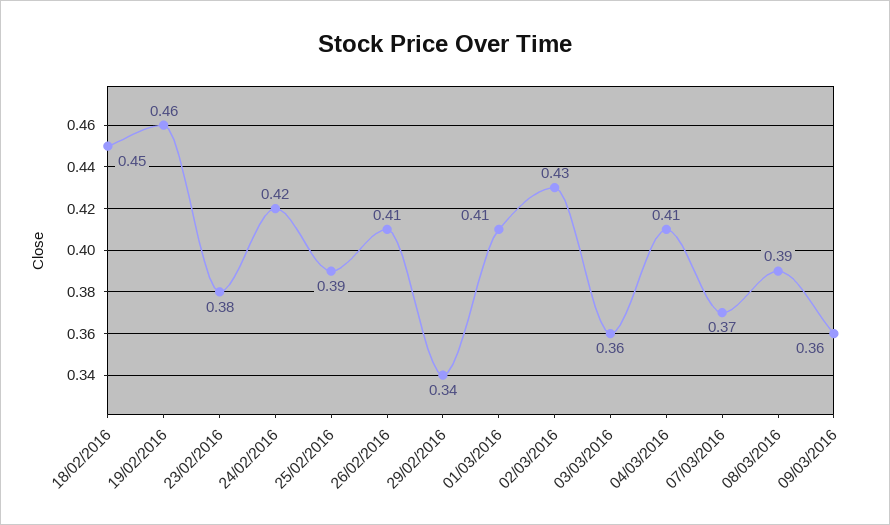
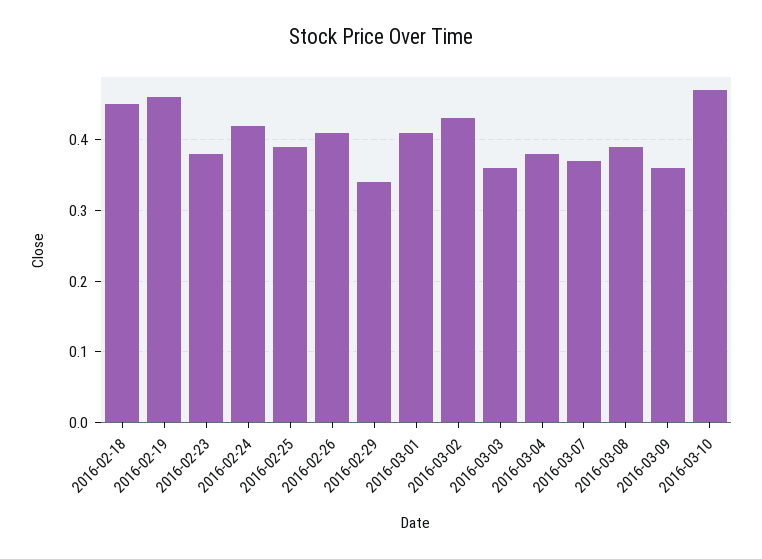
04/03/2016: 0.41 -> 0.38
2016-03-10: none -> 0.47

